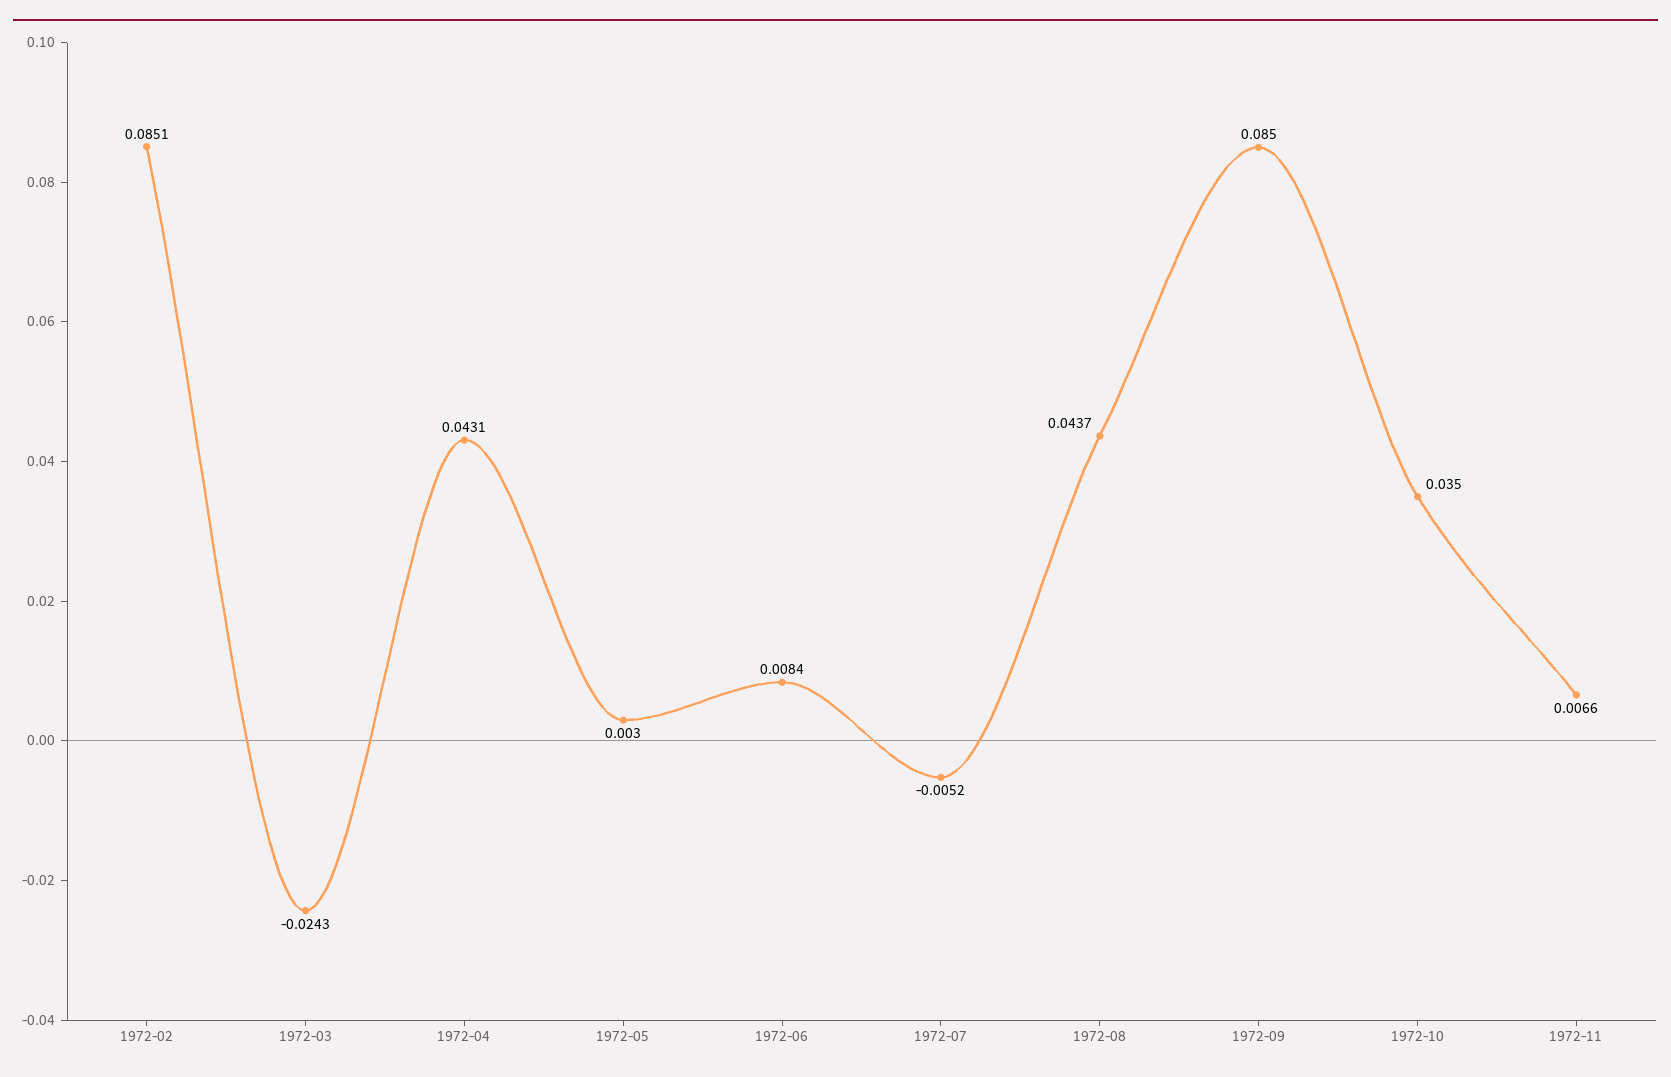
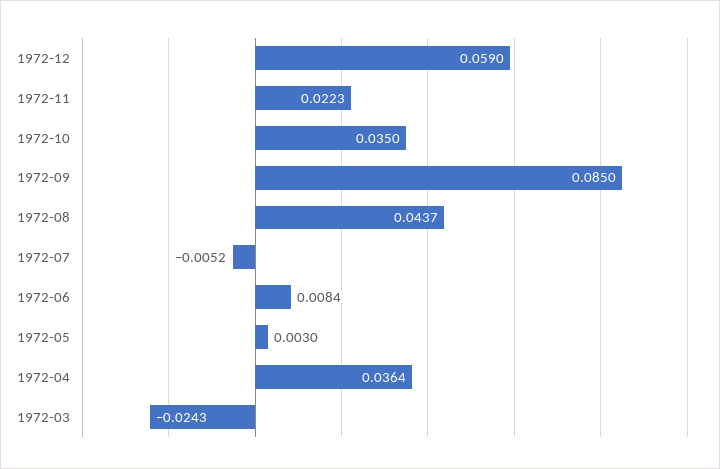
1972-02: 0.0851 -> none
1972-04: 0.0431 -> 0.0364
1972-11: 0.0066 -> 0.0223
1972-12: none -> 0.059

